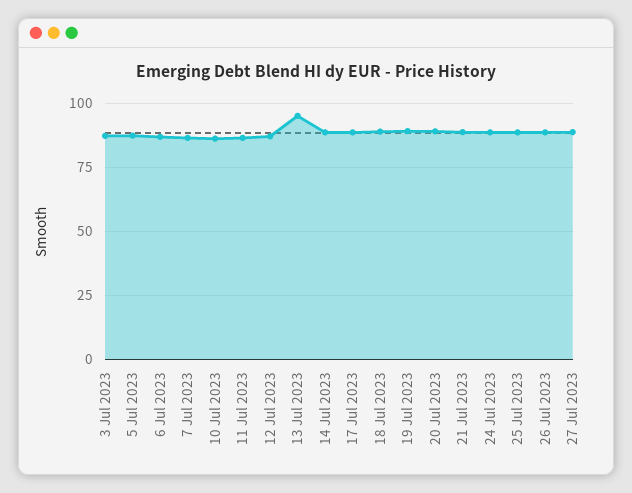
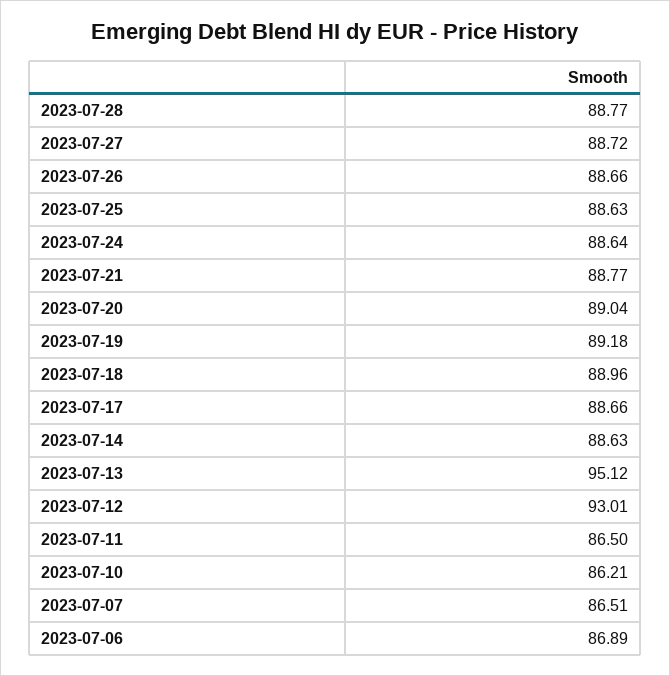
3 Jul 2023: 87.5 -> none
5 Jul 2023: 87.5 -> none
12 Jul 2023: 87.5 -> 93.01
2023-07-28: none -> 88.77

